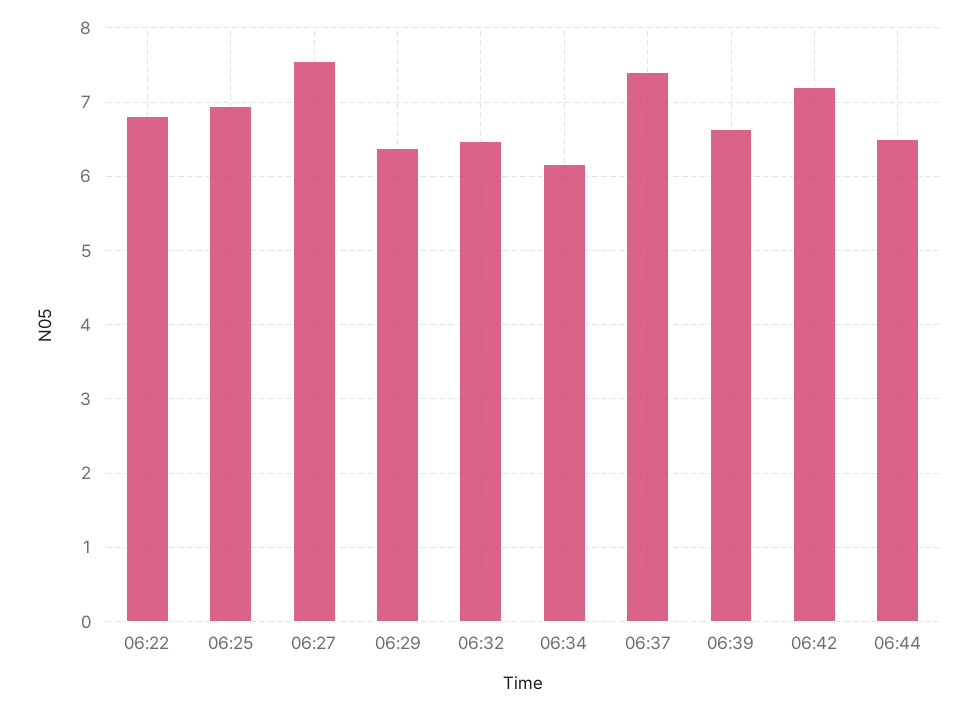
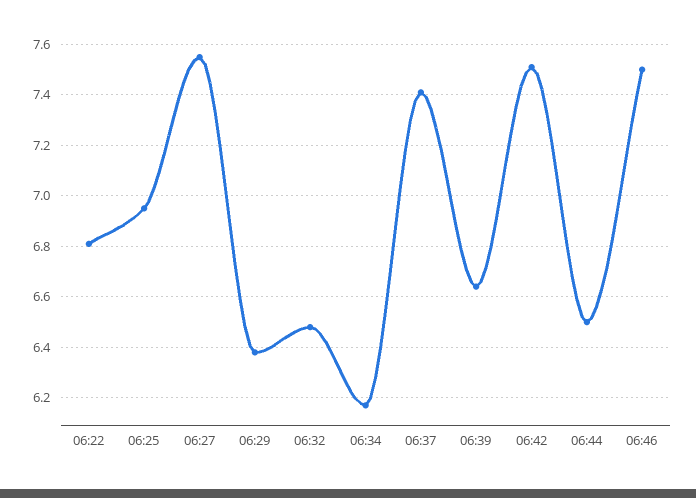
06:42: 7.2 -> 7.5
06:46: none -> 7.5

